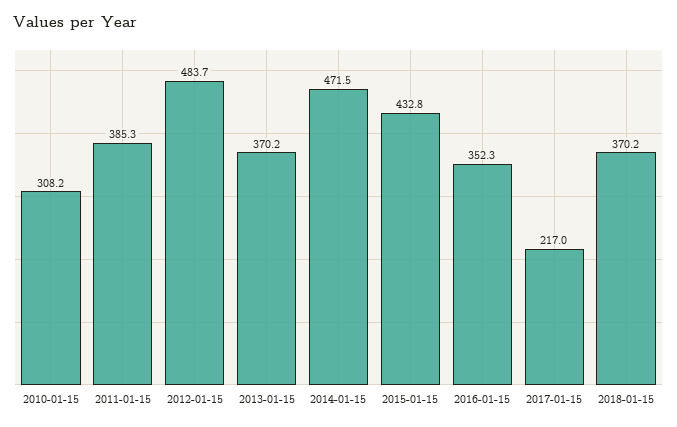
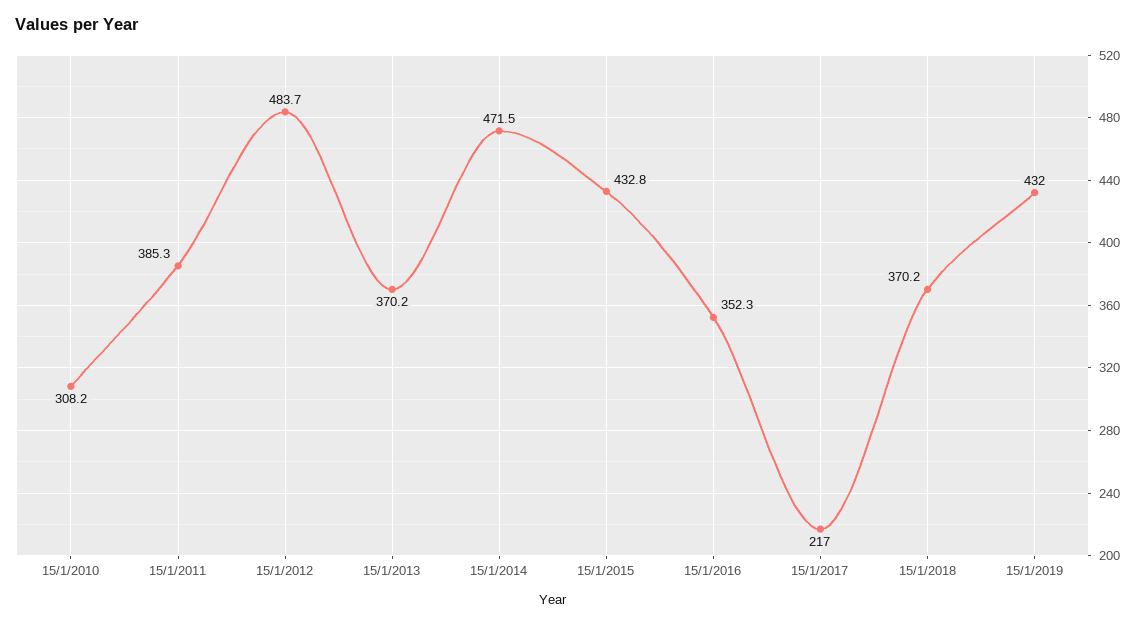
15/1/2019: none -> 432

